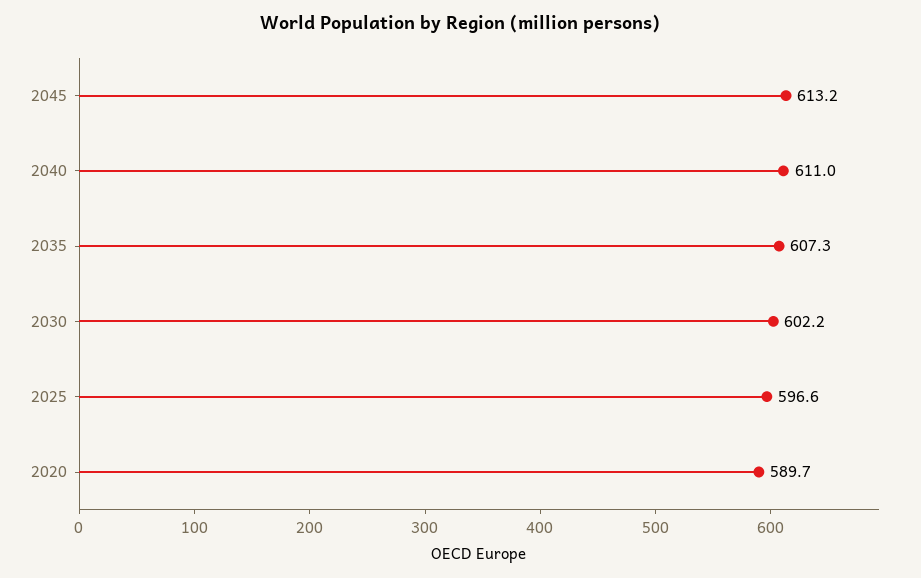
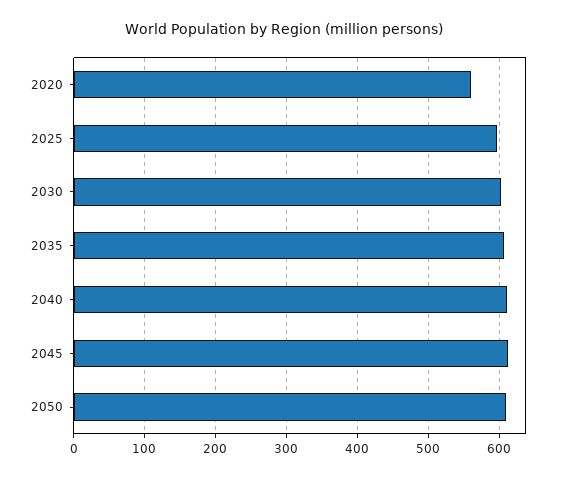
2020: 589.7 -> 560
2050: none -> 610

